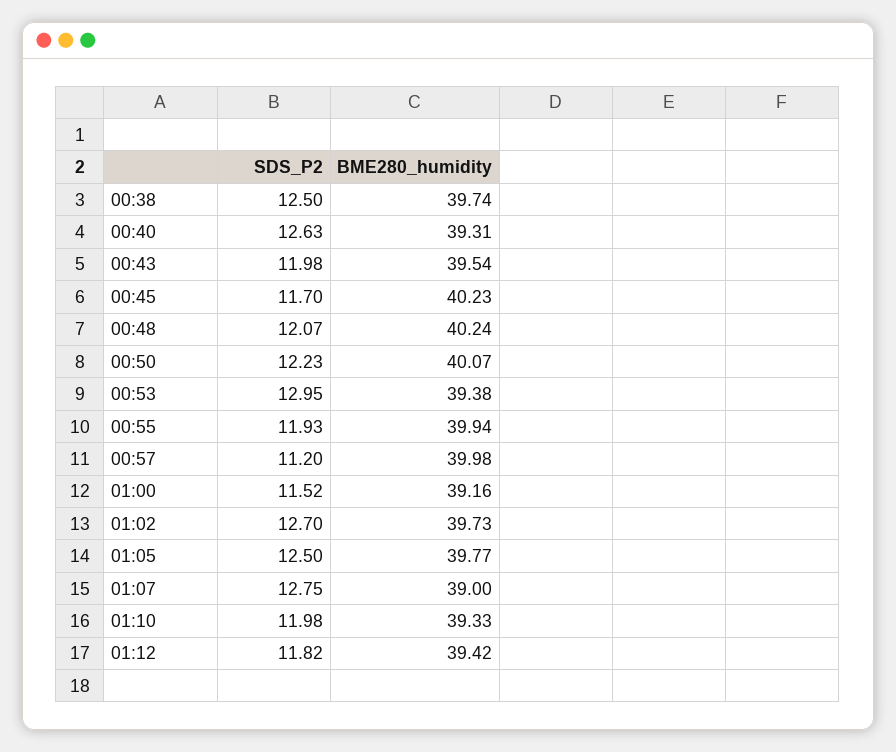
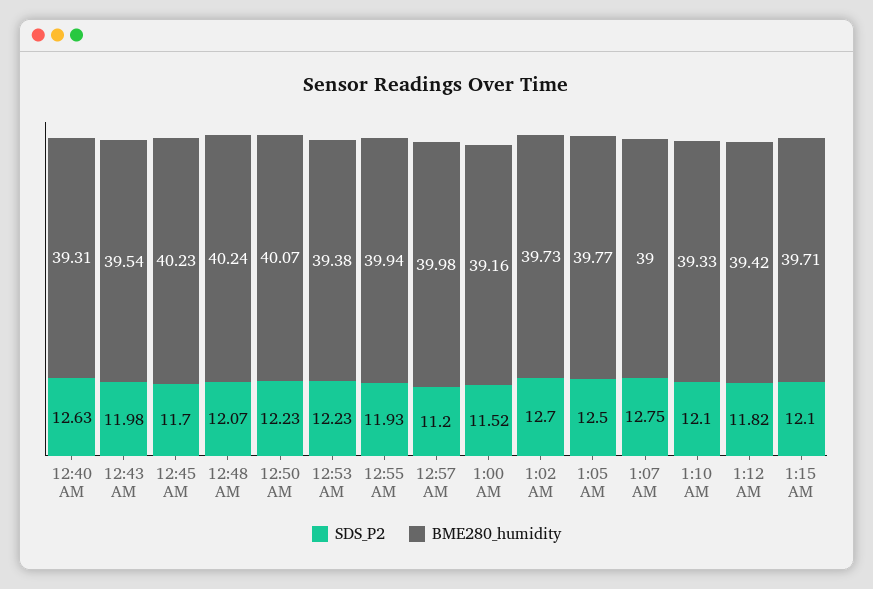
SDS_P2, 00:38: 12.5 -> none
BME280_humidity, 00:38: 39.74 -> none
SDS_P2, 00:53: 12.95 -> 12.23
SDS_P2, 01:10: 11.98 -> 12.1
SDS_P2, 1:15 AM: none -> 12.1
BME280_humidity, 1:15 AM: none -> 39.71

